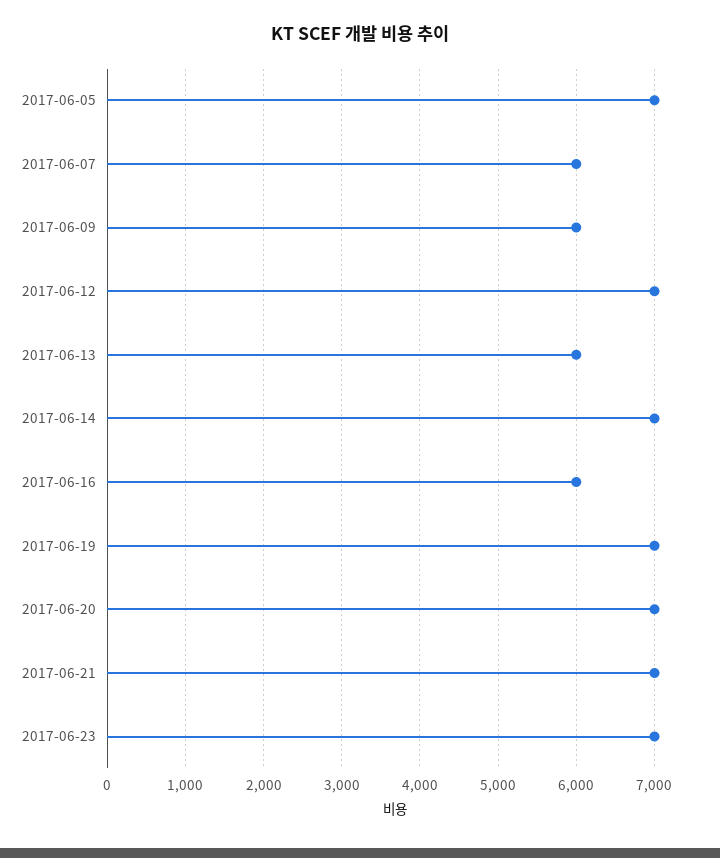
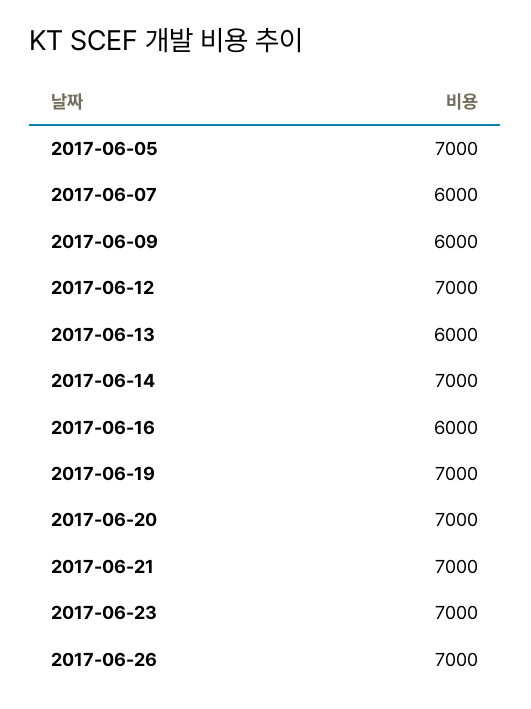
2017-06-26: none -> 7000

